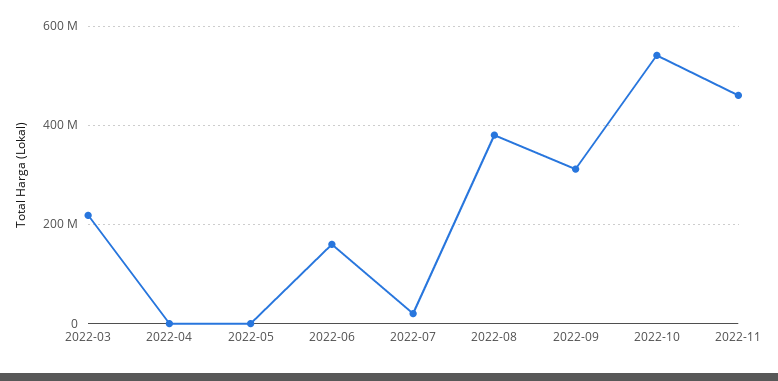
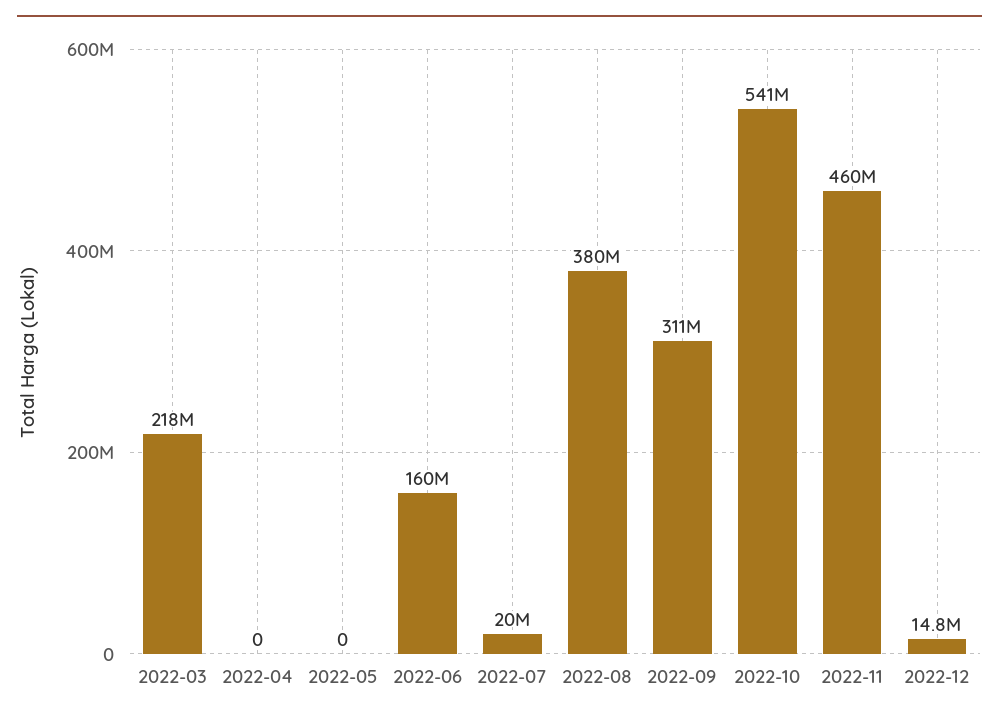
2022-12: none -> 14800000

